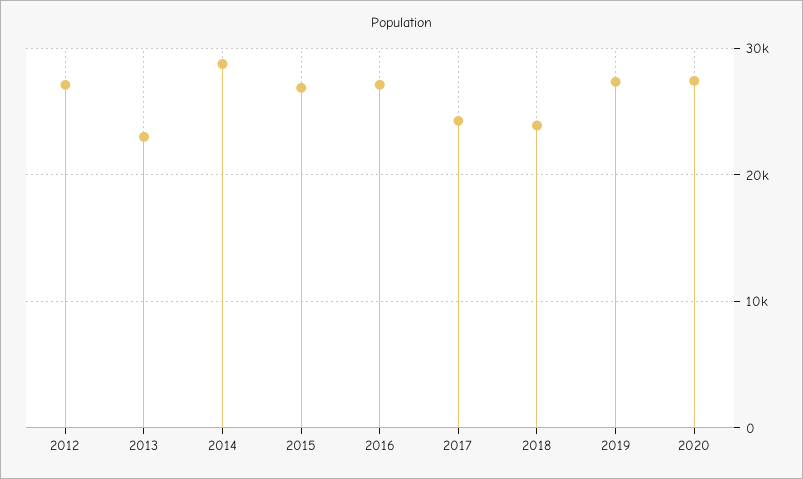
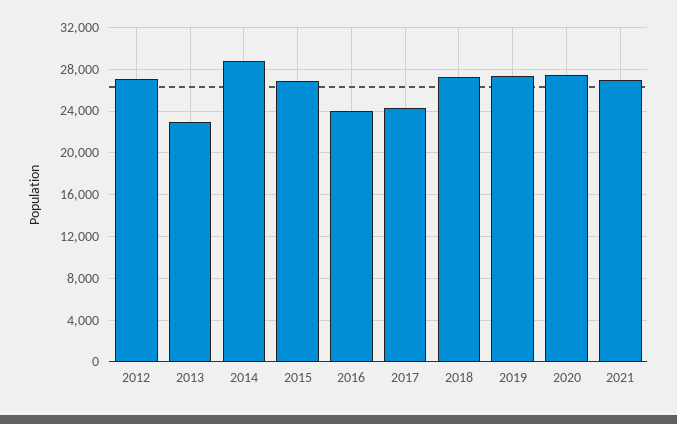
2016: 27000 -> 24000
2018: 24000 -> 27000
2021: none -> 27000

